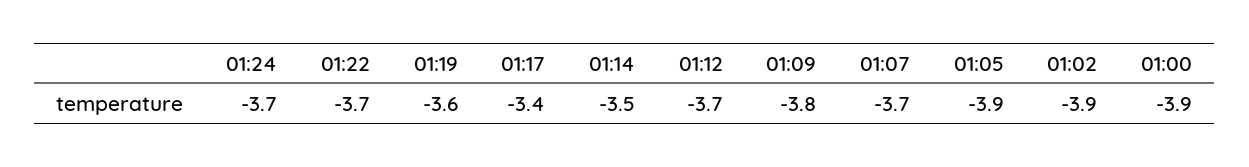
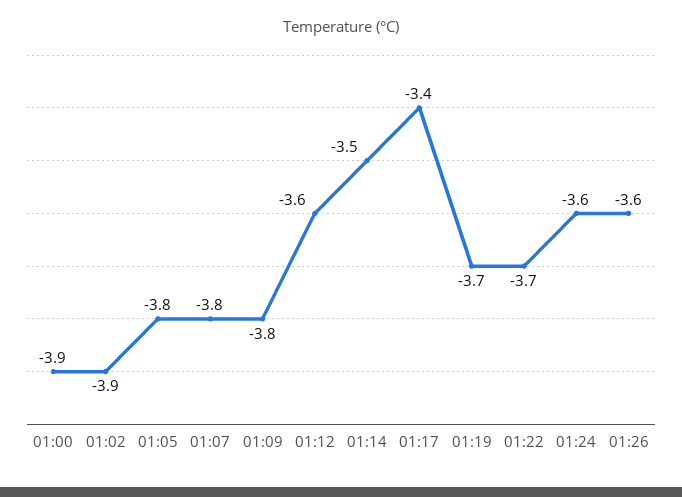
01:24: -3.7 -> -3.6
01:19: -3.6 -> -3.7
01:12: -3.7 -> -3.6
01:07: -3.7 -> -3.8
01:05: -3.9 -> -3.8
01:26: none -> -3.6

